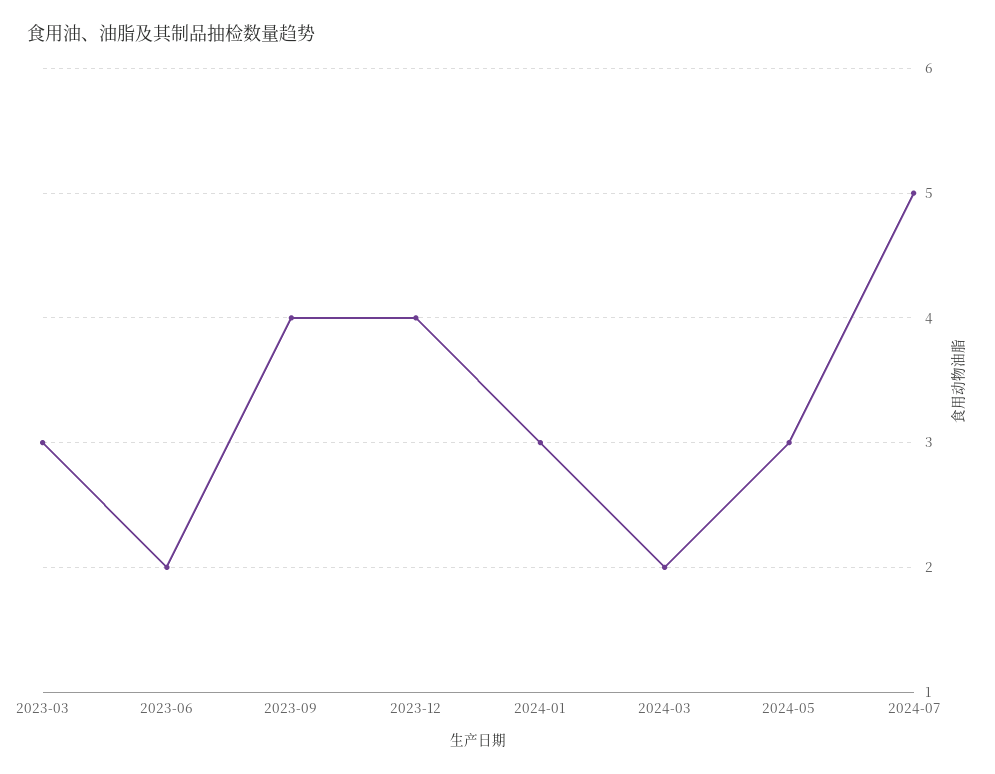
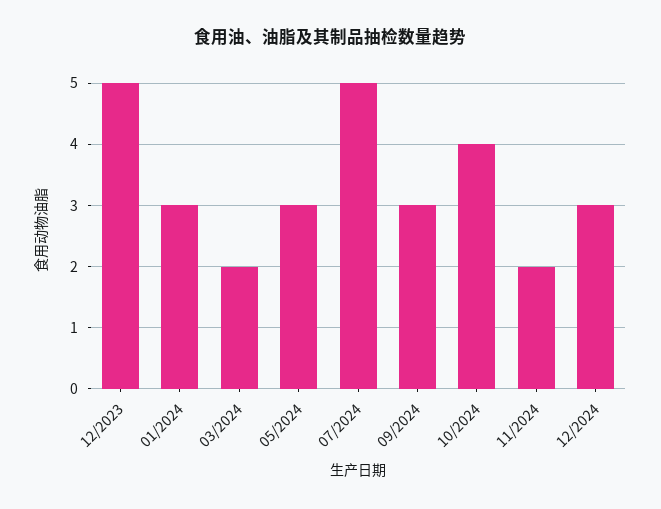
2023-03: 3 -> none
2023-06: 2 -> none
2023-09: 4 -> none
2023-12: 4 -> 5
09/2024: none -> 3
10/2024: none -> 4
11/2024: none -> 2
12/2024: none -> 3

